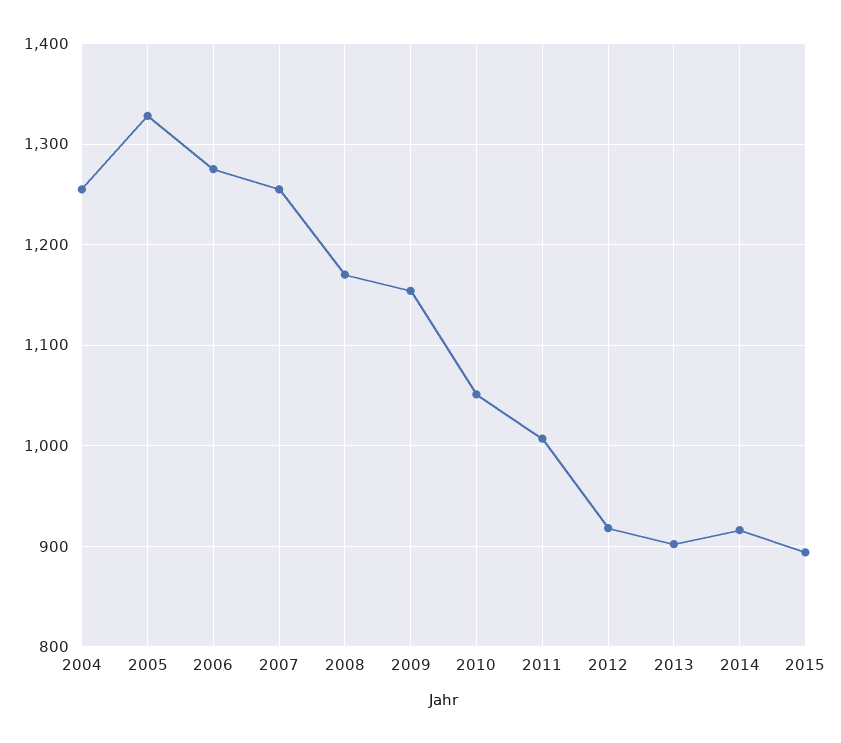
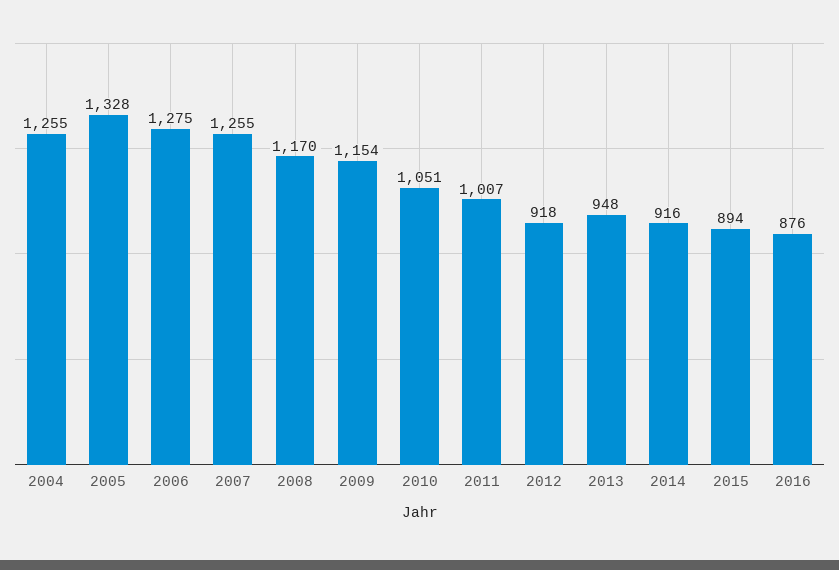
2013: 900 -> 948
2016: none -> 876

